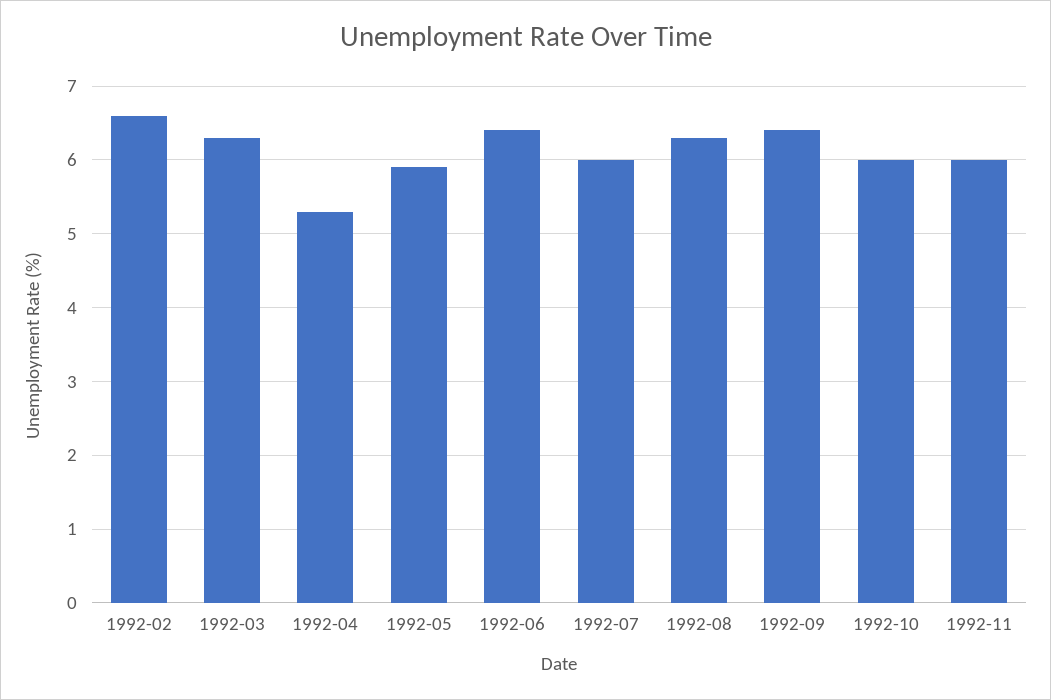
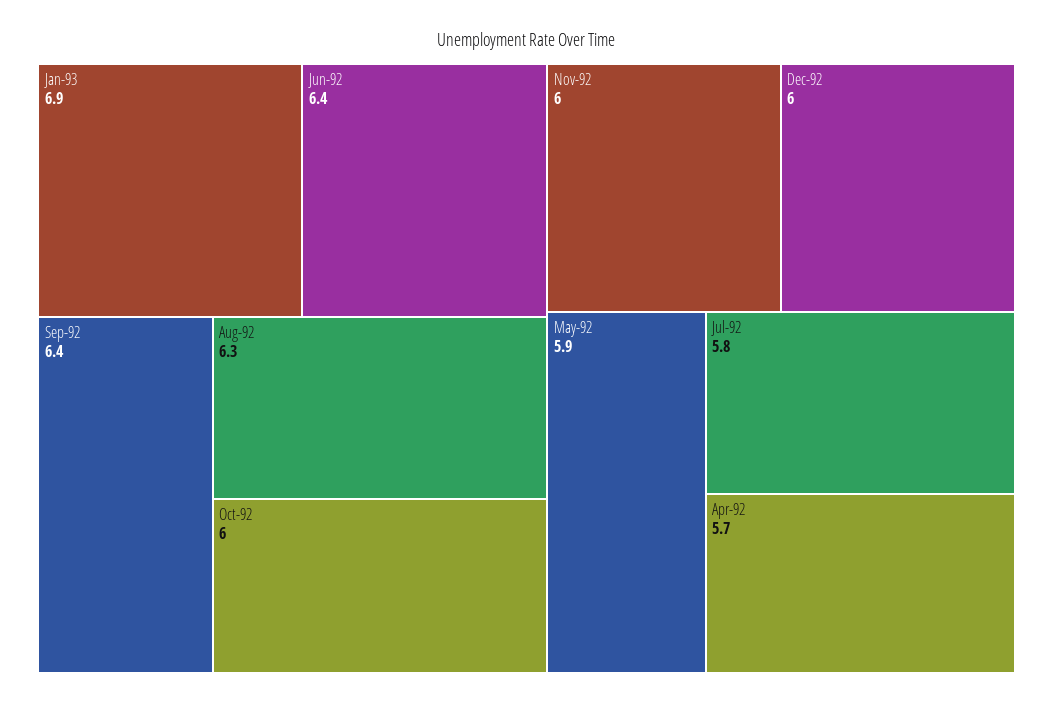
1992-02: 6.6 -> none
1992-03: 6.3 -> none
1992-04: 5.3 -> 5.7
1992-07: 6 -> 5.8
Jan-93: none -> 6.9
Dec-92: none -> 6

